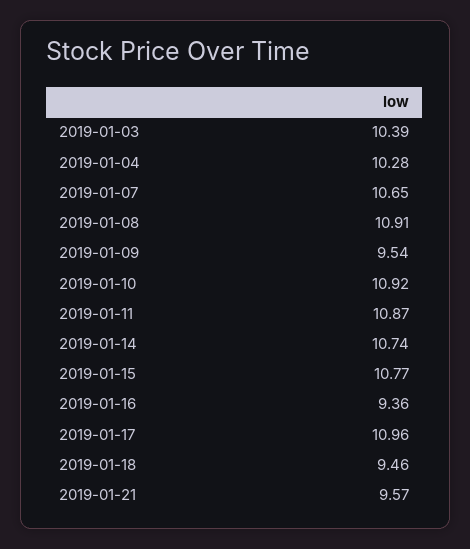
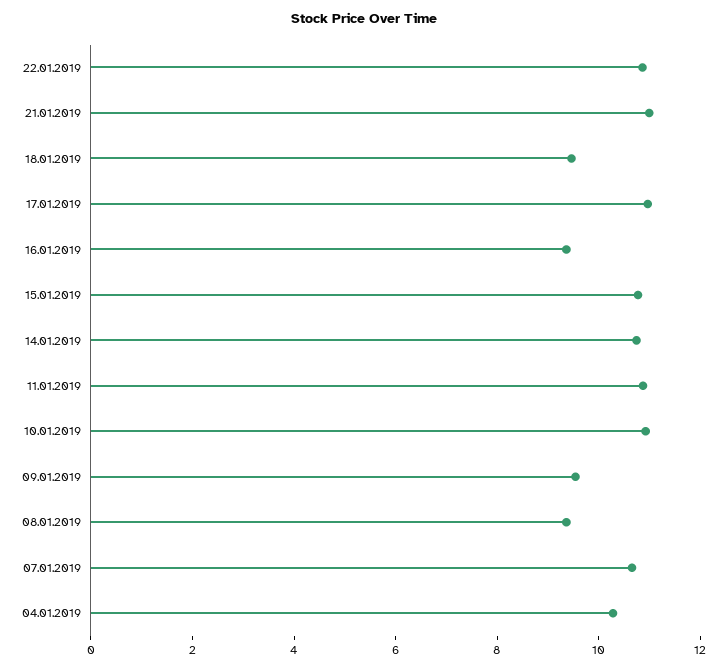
2019-01-03: 10.39 -> none
2019-01-08: 10.91 -> 9.5
2019-01-21: 9.57 -> 11
22.01.2019: none -> 11

